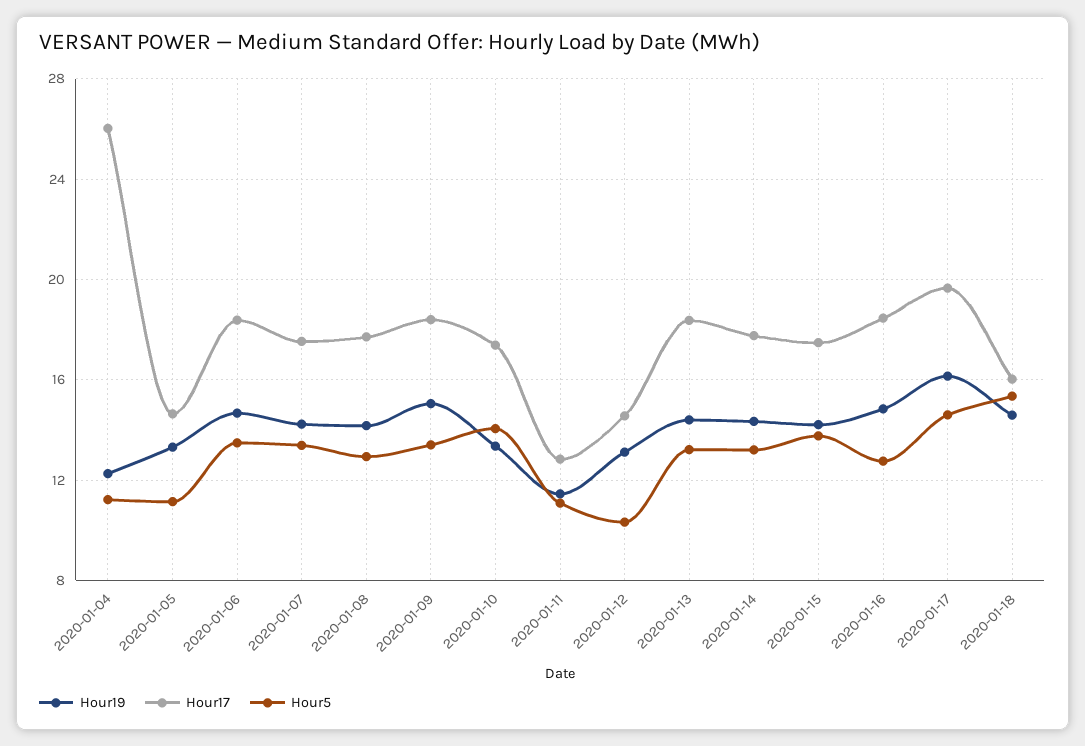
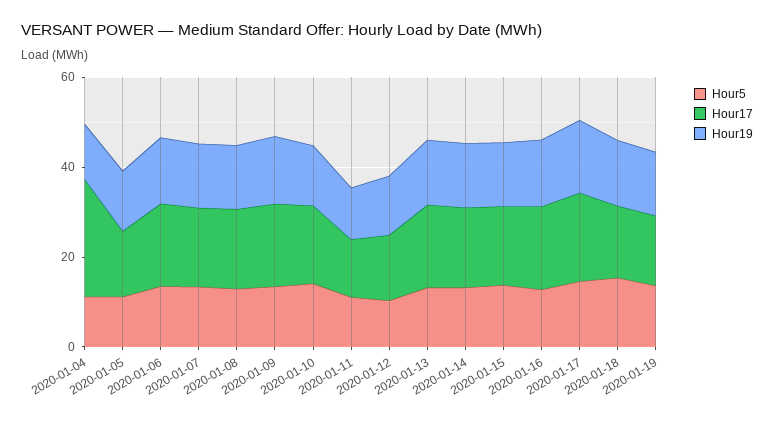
Hour5, 2020-01-19: none -> 15
Hour17, 2020-01-19: none -> 15
Hour19, 2020-01-19: none -> 15

